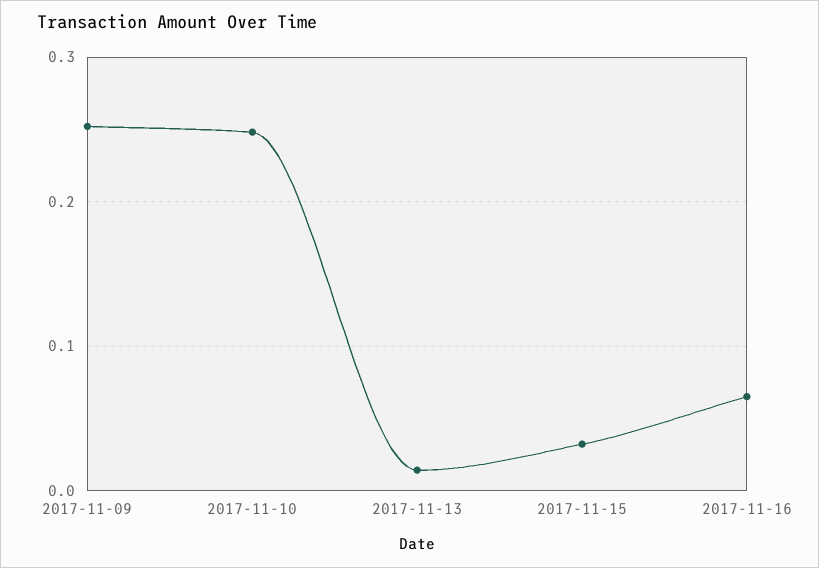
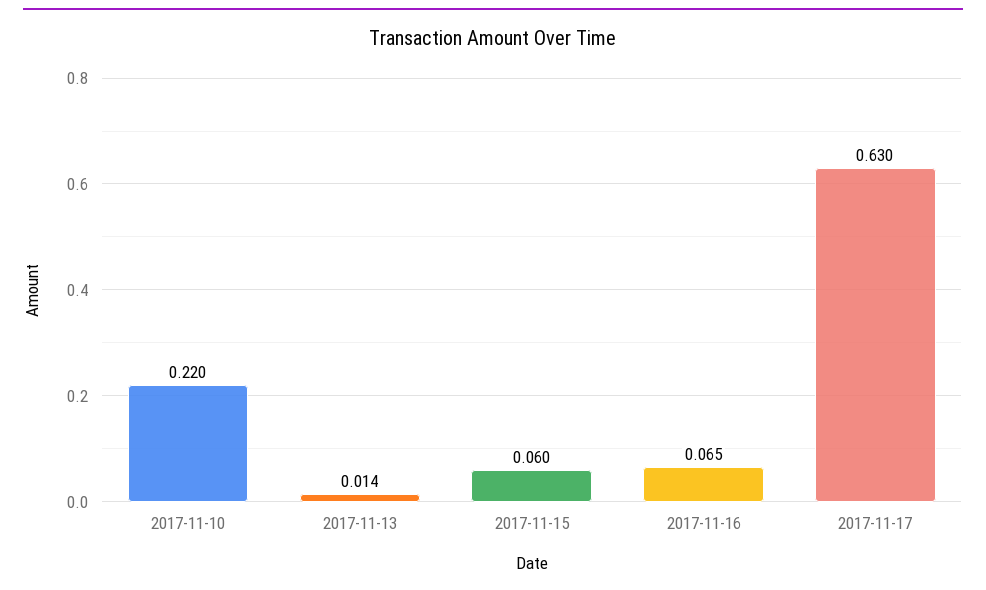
2017-11-09: 0.25 -> none
2017-11-10: 0.25 -> 0.22
2017-11-15: 0.03 -> 0.06
2017-11-17: none -> 0.63

